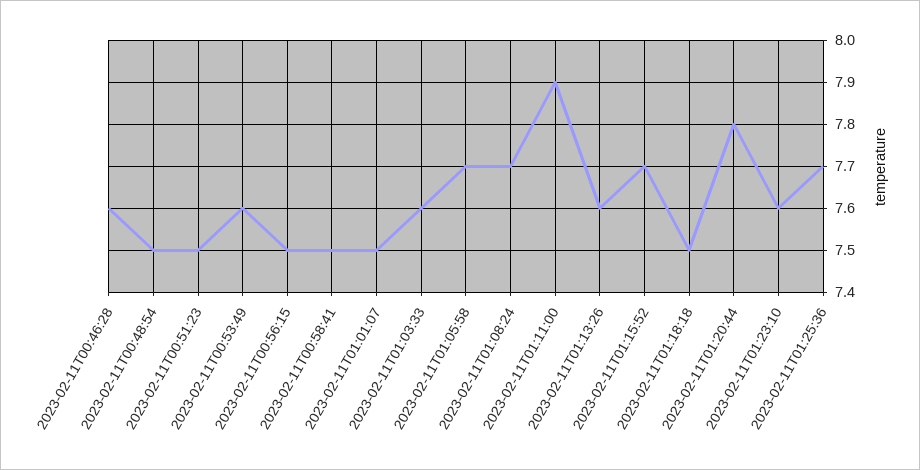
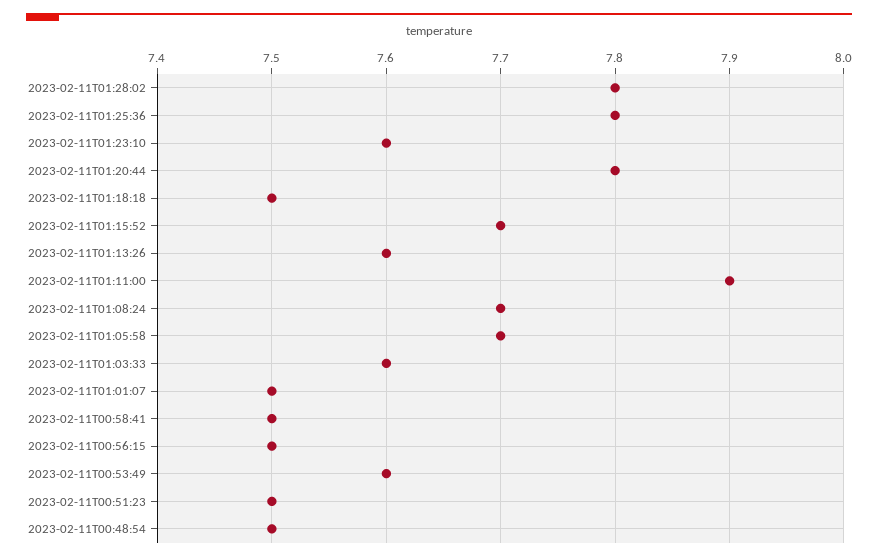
2023-02-11T00:46:28: 7.6 -> none
2023-02-11T01:25:36: 7.7 -> 7.8
2023-02-11T01:28:02: none -> 7.8

